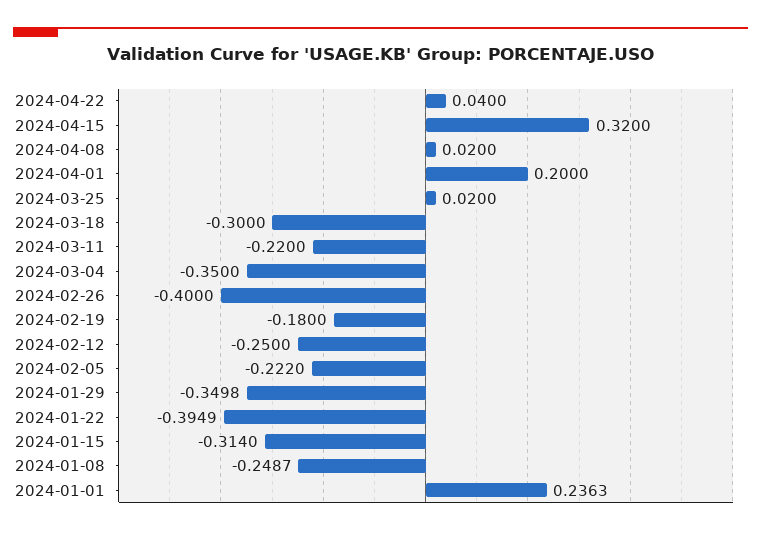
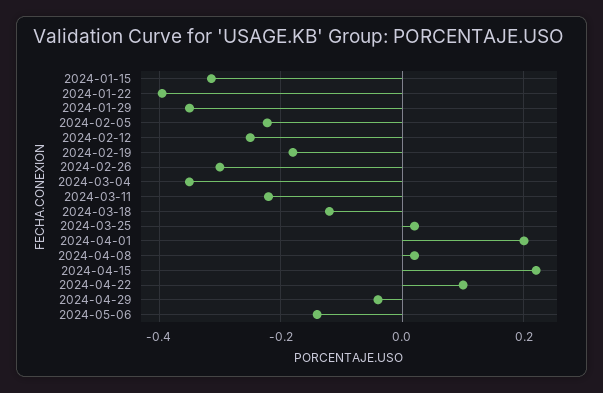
2024-04-22: 0.04 -> 0.1
2024-04-15: 0.32 -> 0.22
2024-03-18: -0.3 -> -0.12
2024-02-26: -0.4 -> -0.3
2024-01-08: -0.2487 -> none
2024-01-01: 0.2363 -> none
2024-04-29: none -> -0.04
2024-05-06: none -> -0.14

